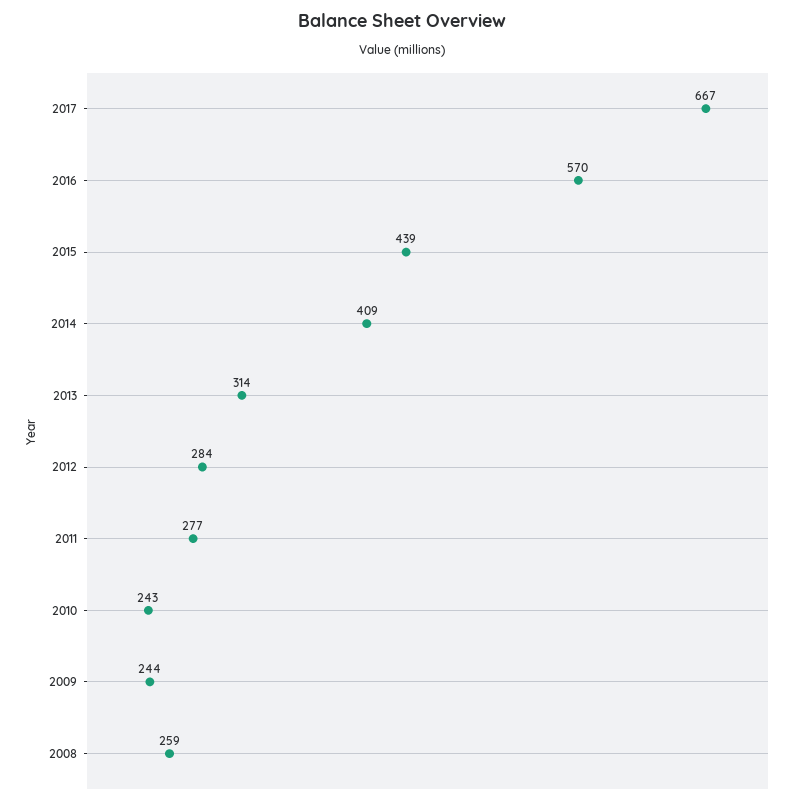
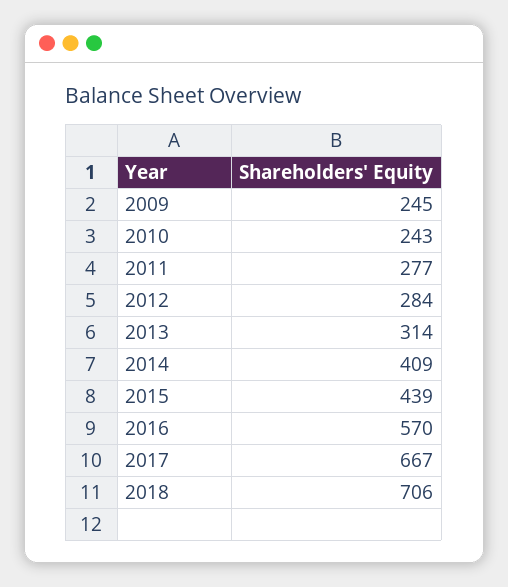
2009: 244 -> 245
2008: 259 -> none
2018: none -> 706

